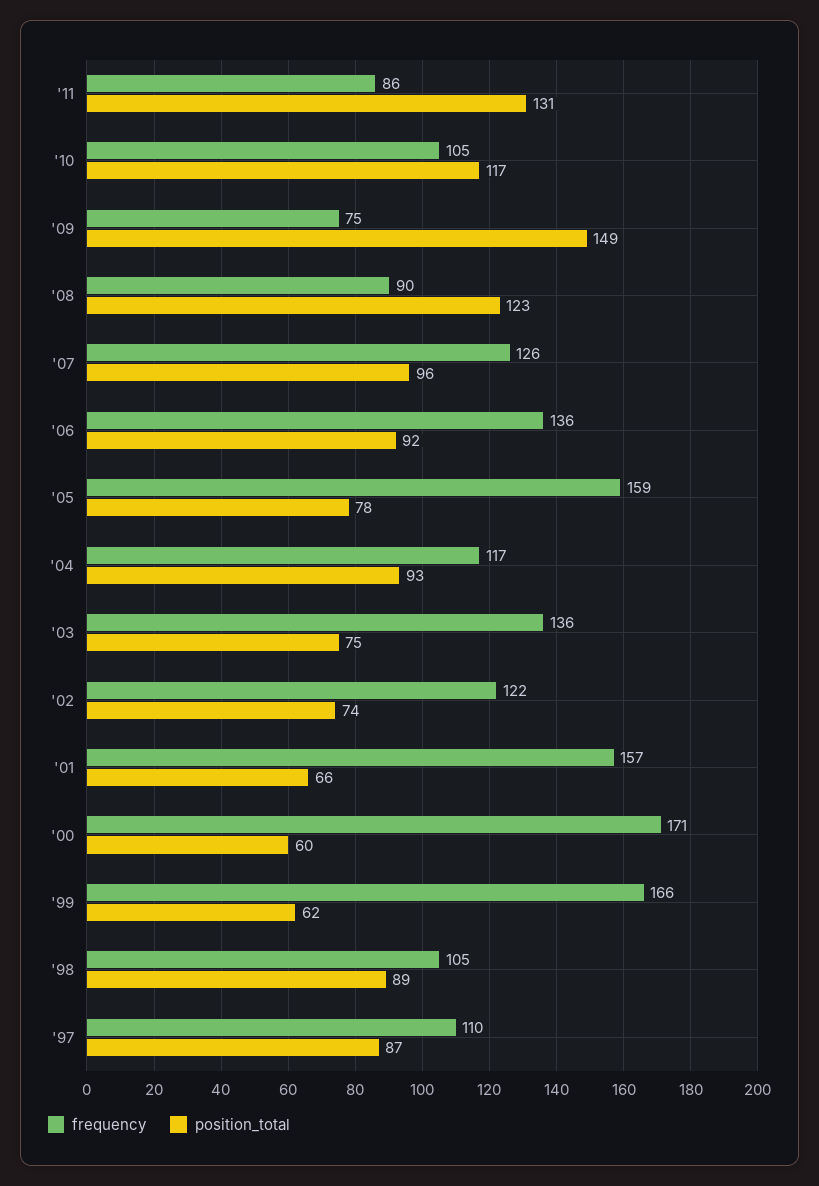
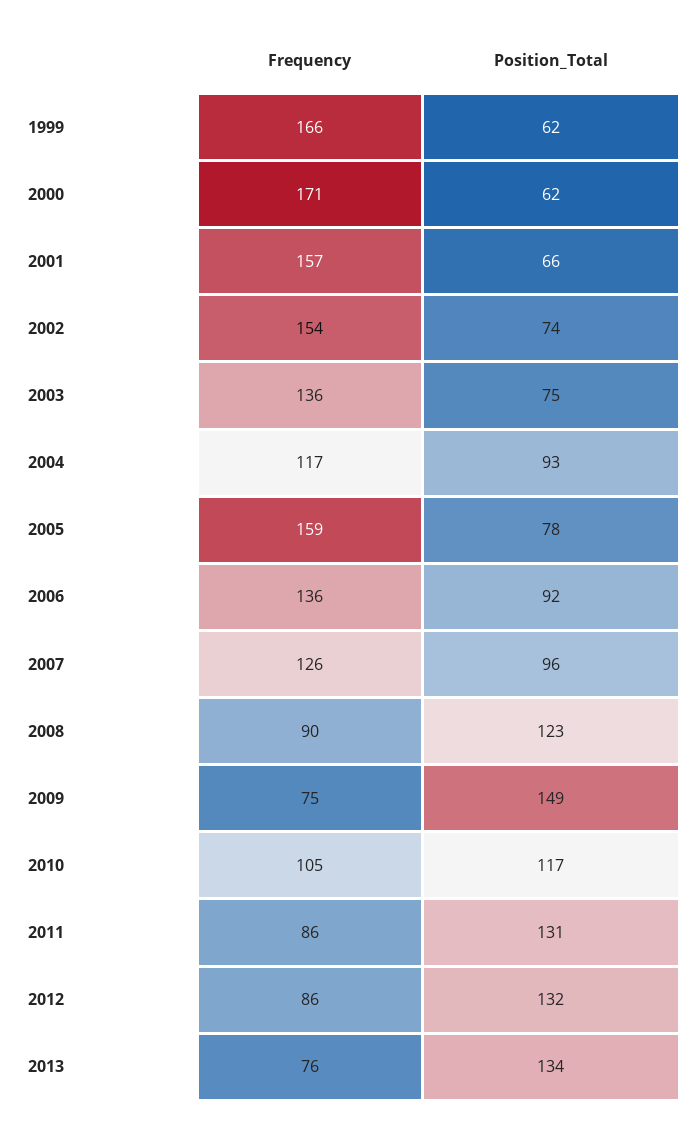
frequency, '02: 122 -> 154
position_total, '00: 60 -> 62
frequency, '98: 105 -> none
position_total, '98: 89 -> none
frequency, '97: 110 -> none
position_total, '97: 87 -> none
frequency, 2012: none -> 86
position_total, 2012: none -> 132
frequency, 2013: none -> 76
position_total, 2013: none -> 134

